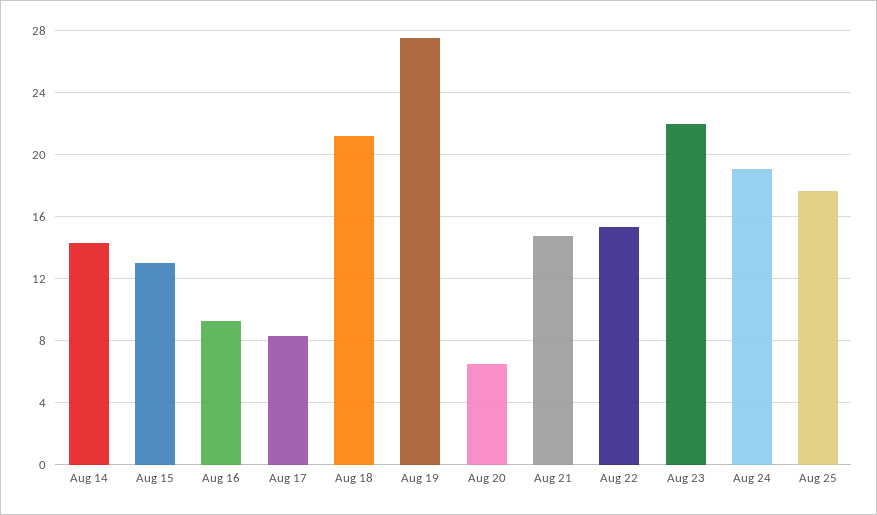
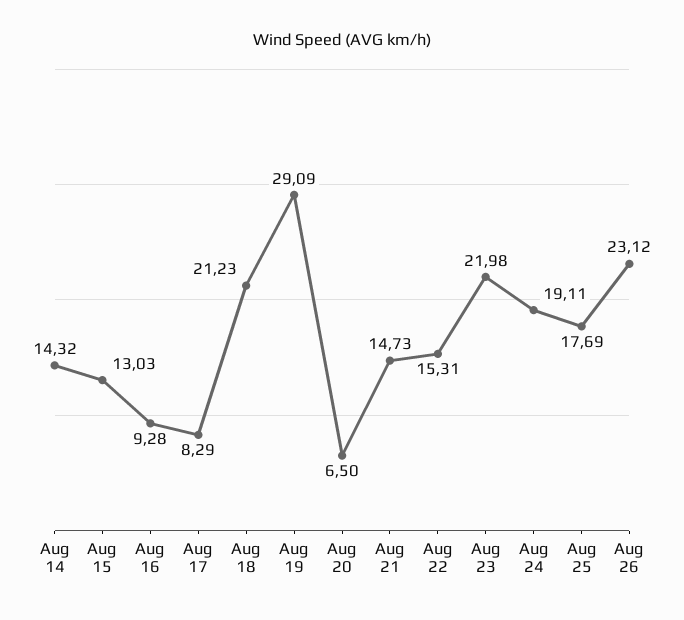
Aug 19: 27.5 -> 29.09
Aug 26: none -> 23.12

